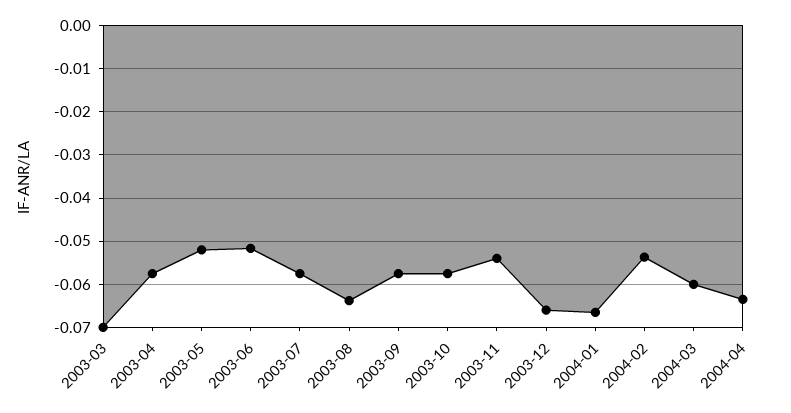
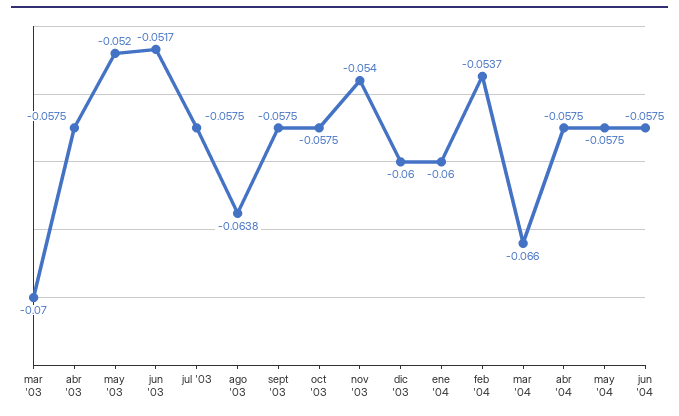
2003-12: -0.066 -> -0.06
2004-01: -0.066 -> -0.06
2004-03: -0.06 -> -0.066
2004-04: -0.064 -> -0.0575
may '04: none -> -0.0575
jun '04: none -> -0.0575

